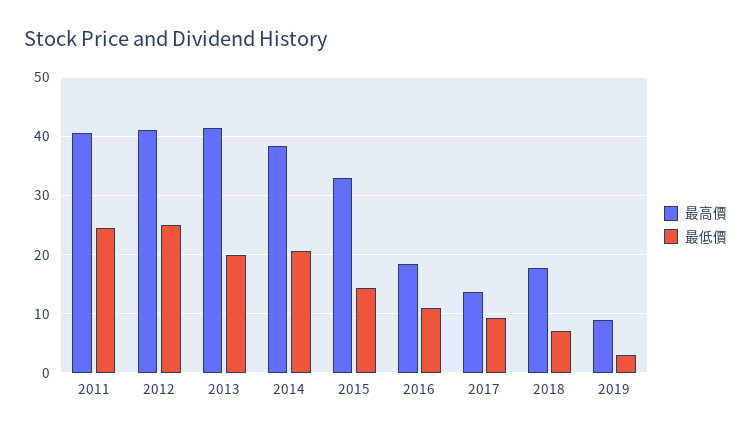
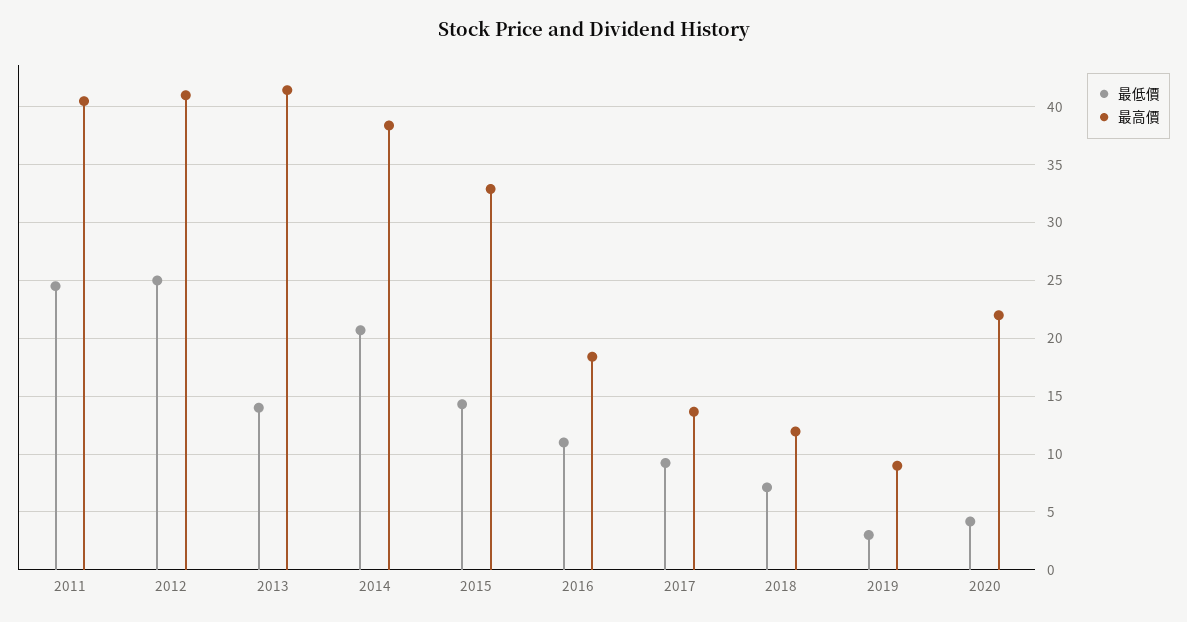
最低價, 2013: 20 -> 14
最高價, 2018: 18 -> 12
最低價, 2020: none -> 4
最高價, 2020: none -> 22

